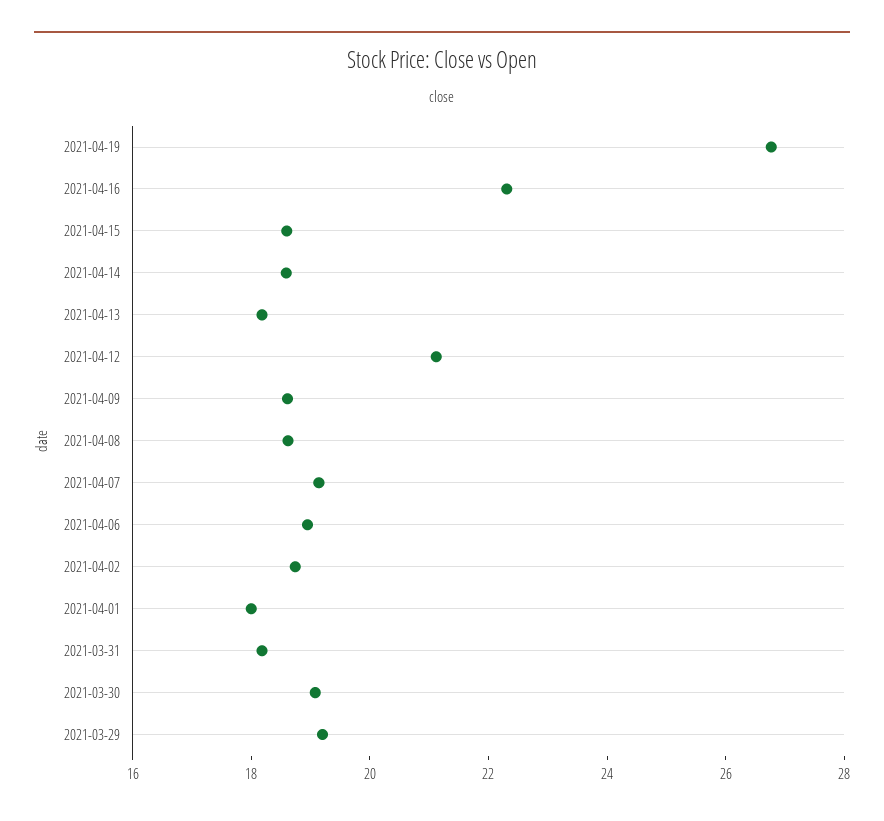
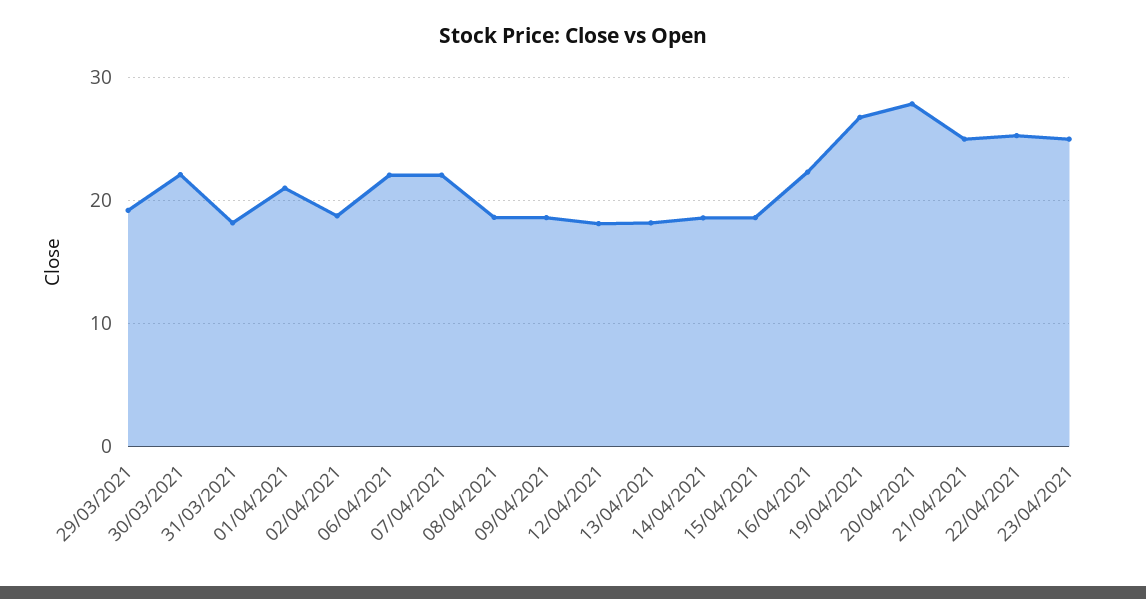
2021-04-12: 21 -> 18
2021-04-07: 19 -> 22
2021-04-06: 19 -> 22
2021-04-01: 18 -> 21
2021-03-30: 19 -> 22
20/04/2021: none -> 28
21/04/2021: none -> 25
22/04/2021: none -> 25
23/04/2021: none -> 25

